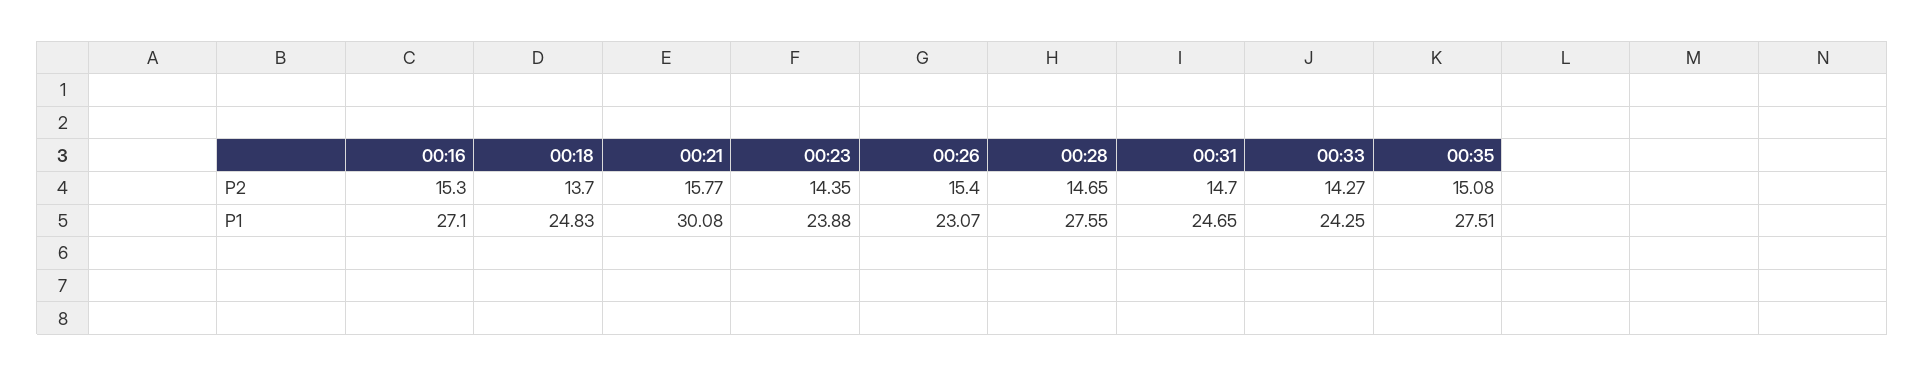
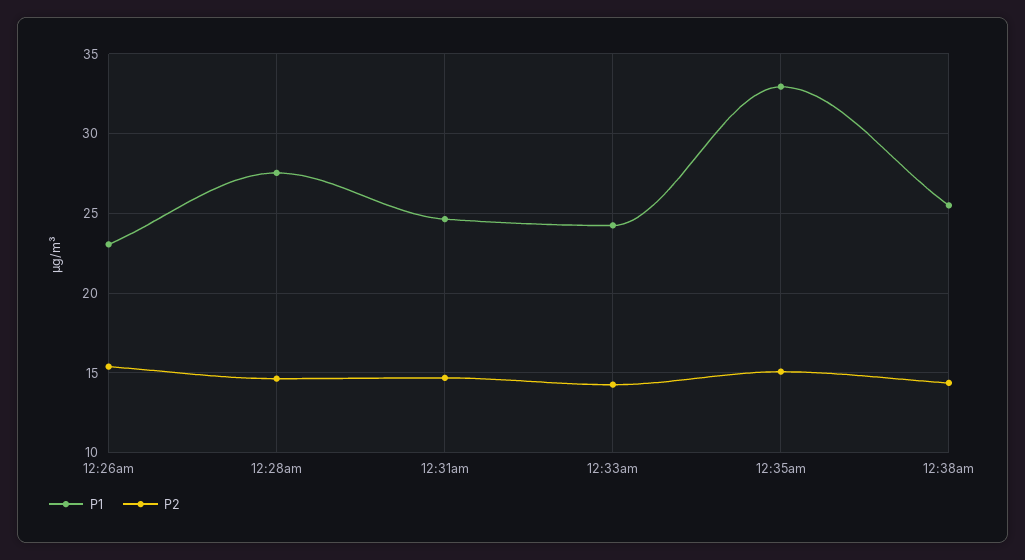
P2, 00:16: 15.3 -> none
P2, 00:18: 13.7 -> none
P2, 00:21: 15.77 -> none
P2, 00:23: 14.35 -> none
P1, 00:16: 27.1 -> none
P1, 00:18: 24.83 -> none
P1, 00:21: 30.08 -> none
P1, 00:23: 23.88 -> none
P1, 00:35: 27.51 -> 33
P1, 12:38am: none -> 25.5
P2, 12:38am: none -> 14.5

